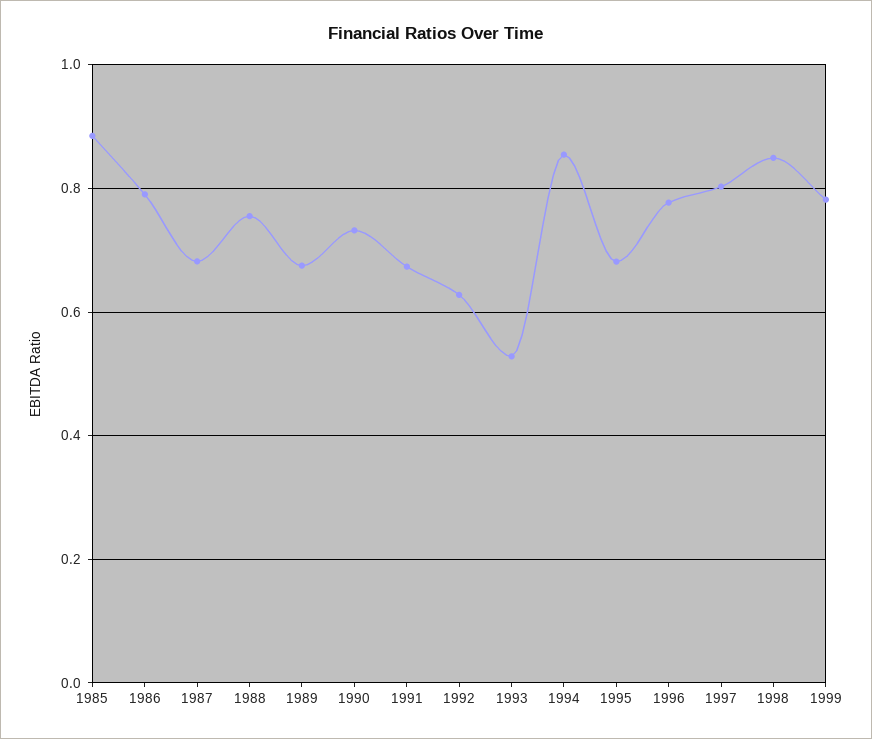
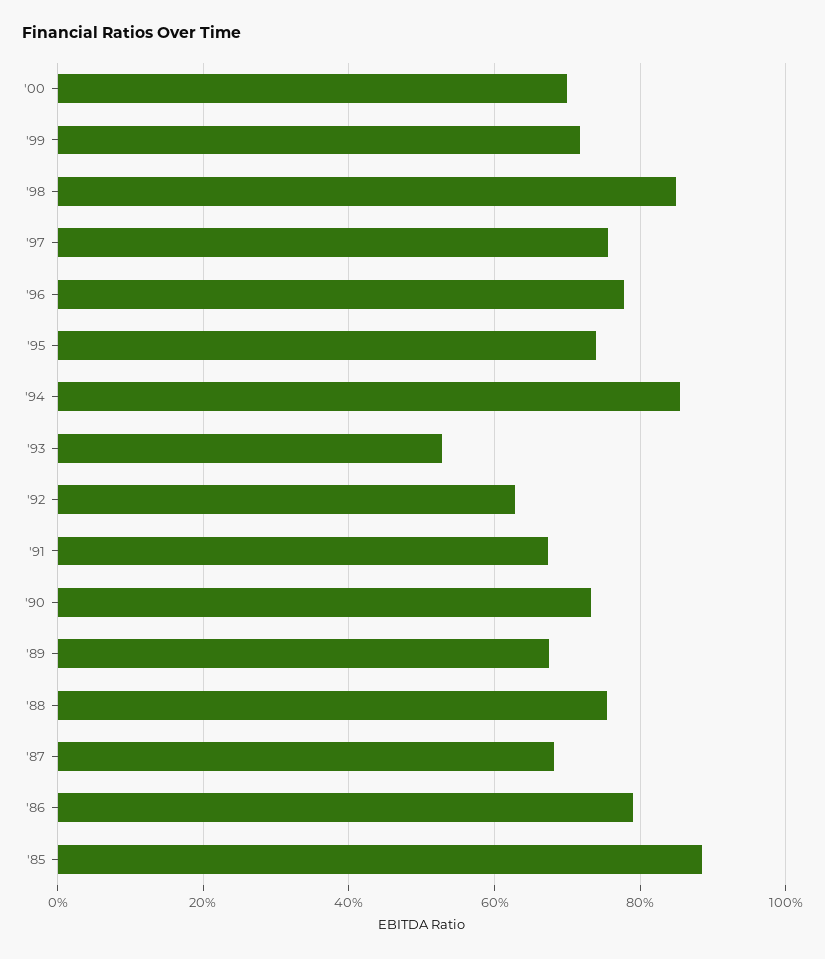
1995: 0.68 -> 0.74
1997: 0.8 -> 0.76
1999: 0.78 -> 0.72
'00: none -> 0.7

